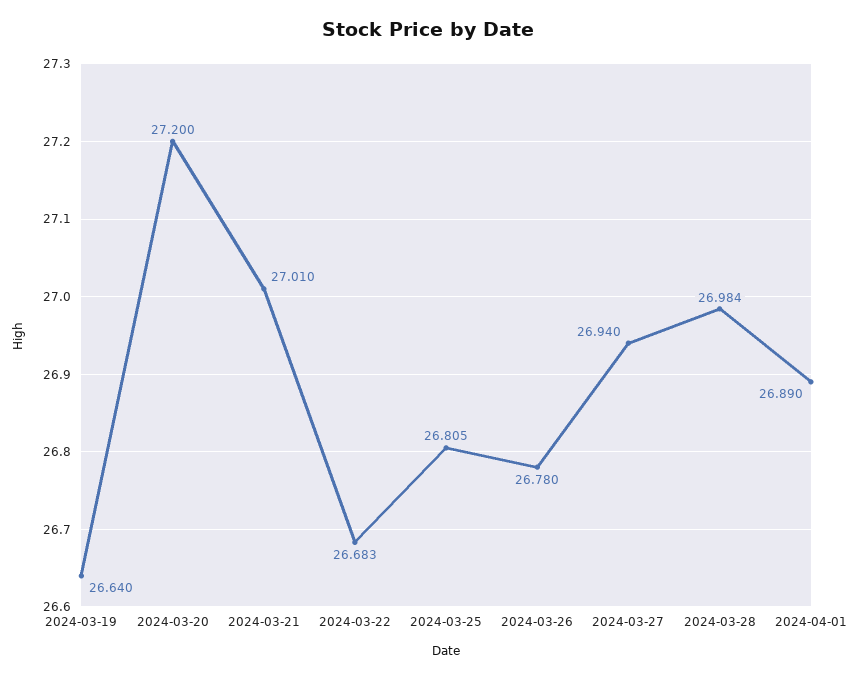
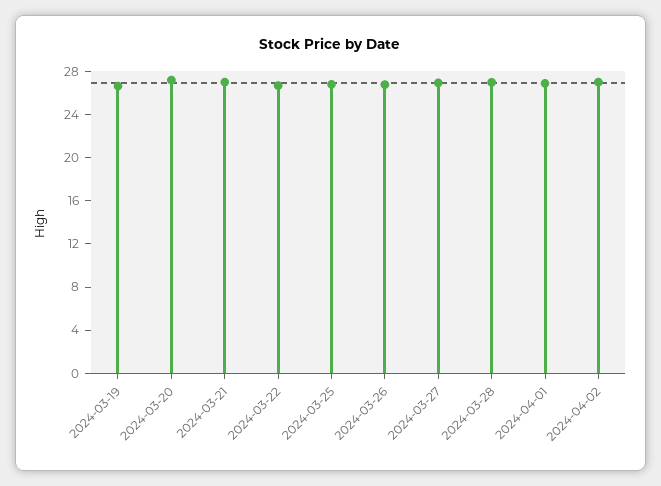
2024-04-02: none -> 27

